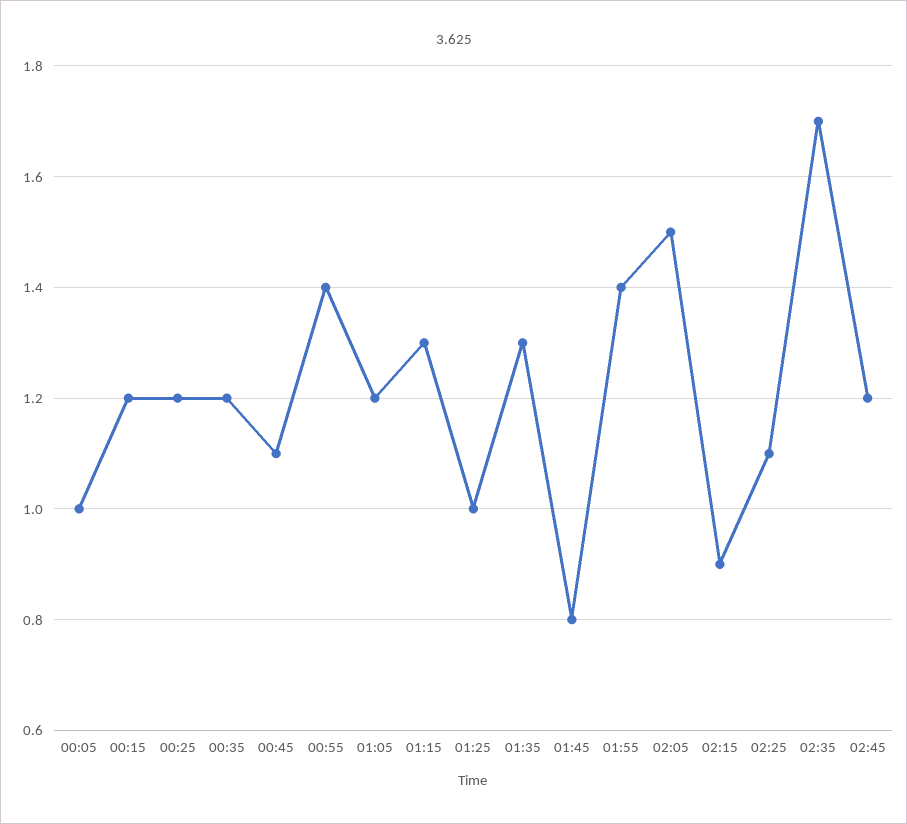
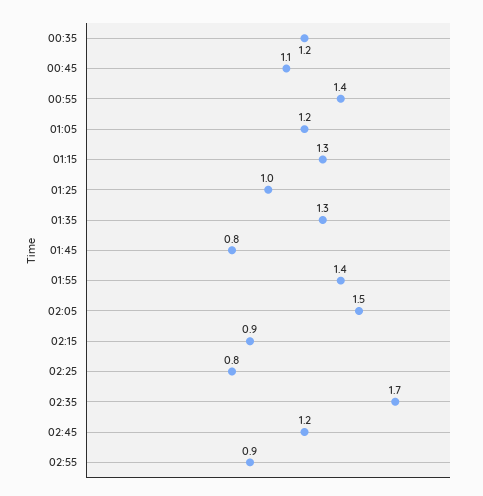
00:05: 1 -> none
00:15: 1.2 -> none
00:25: 1.2 -> none
02:25: 1.1 -> 0.8
02:55: none -> 0.9

